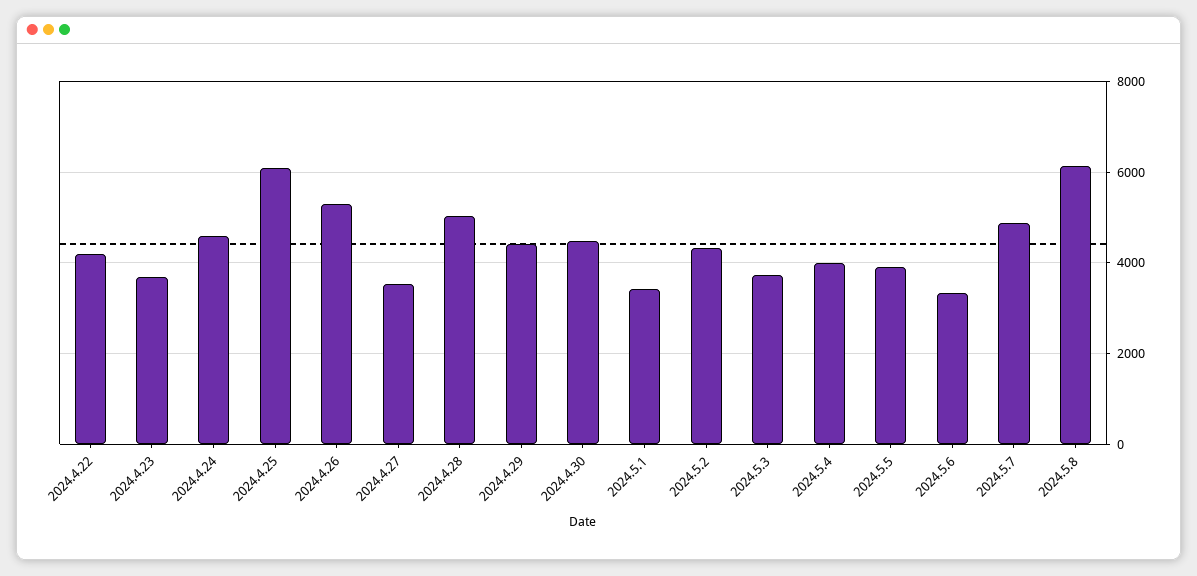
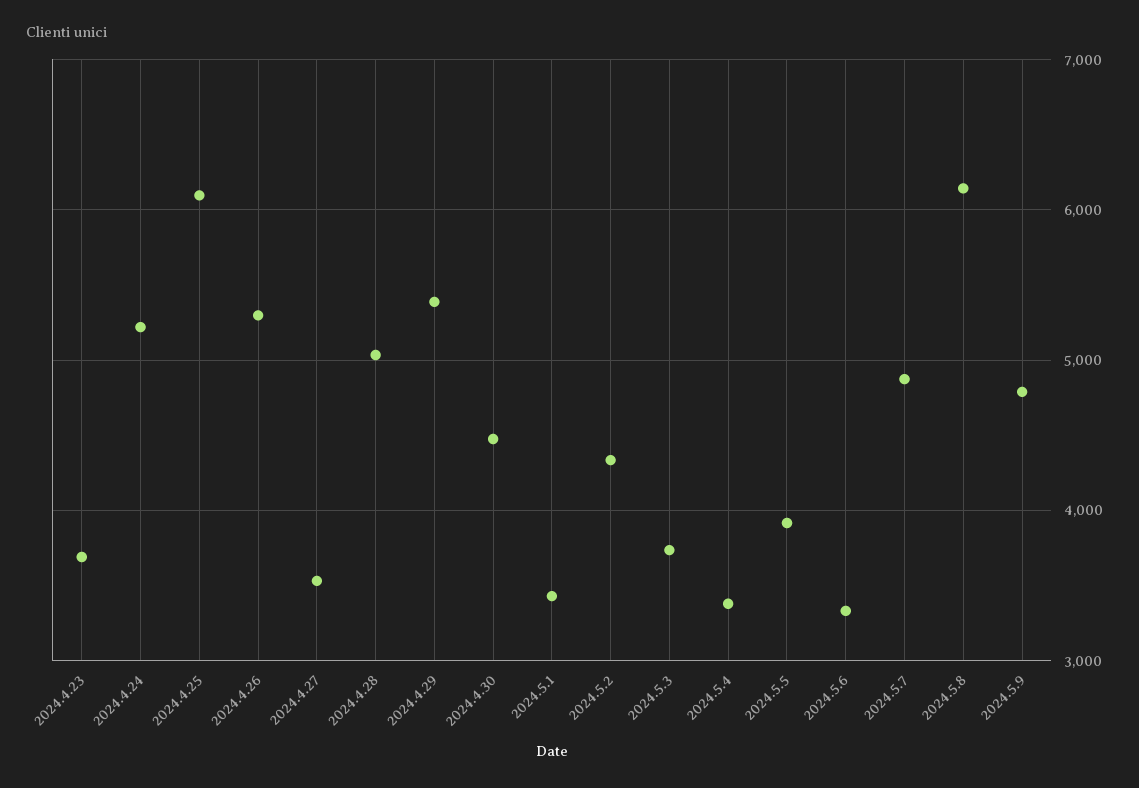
2024.4.22: 4200 -> none
2024.4.24: 4600 -> 5200
2024.4.29: 4400 -> 5400
2024.5.4: 4000 -> 3400
2024.5.9: none -> 4800

